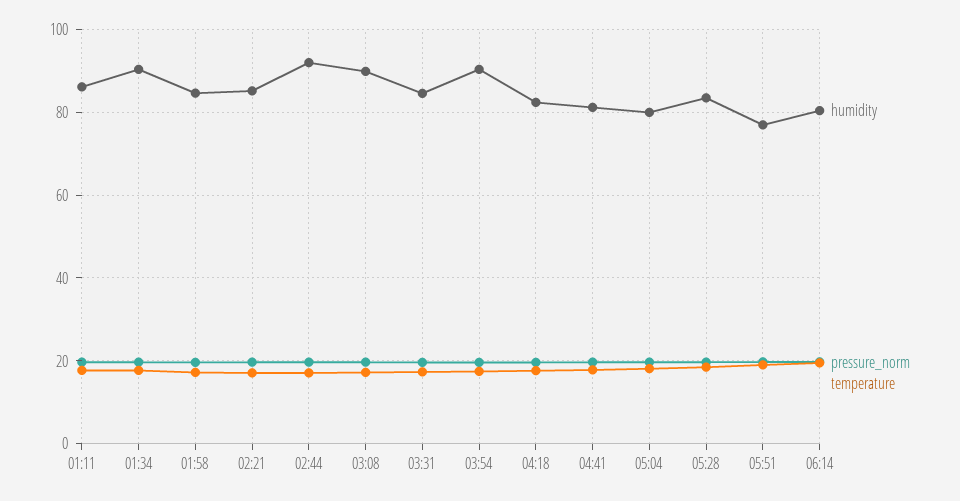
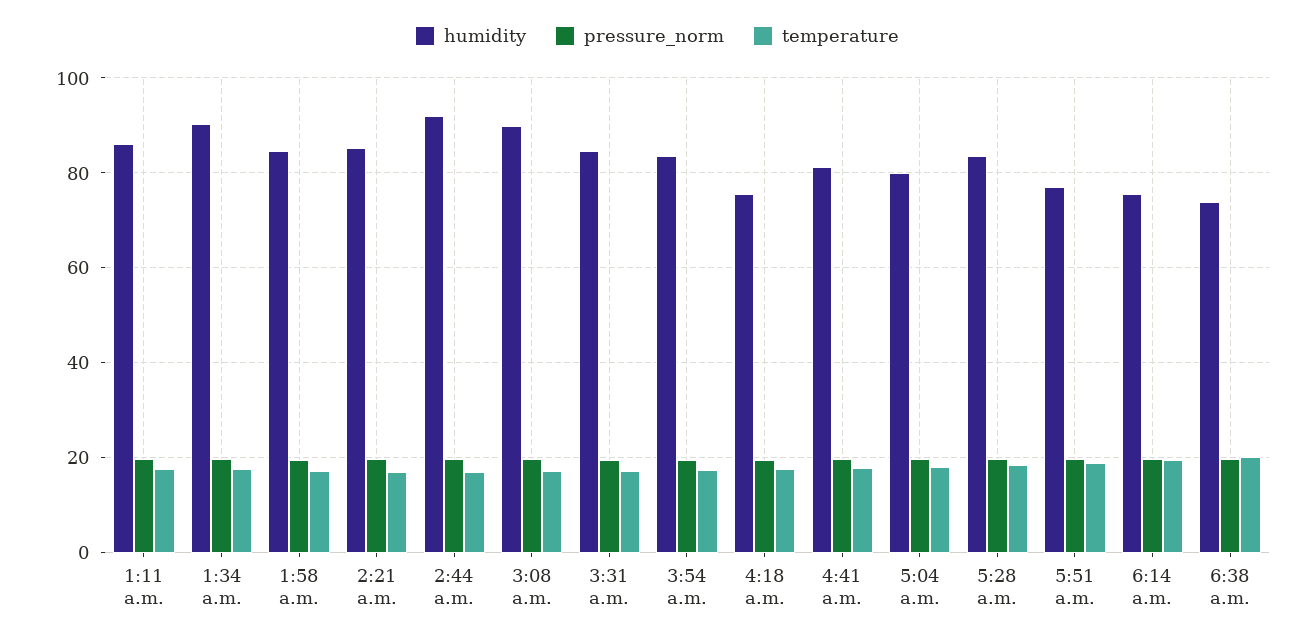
humidity, 03:54: 90 -> 84
humidity, 04:18: 82 -> 76
humidity, 06:14: 80 -> 76
humidity, 6:38 a.m.: none -> 74
pressure_norm, 6:38 a.m.: none -> 20
temperature, 6:38 a.m.: none -> 20

